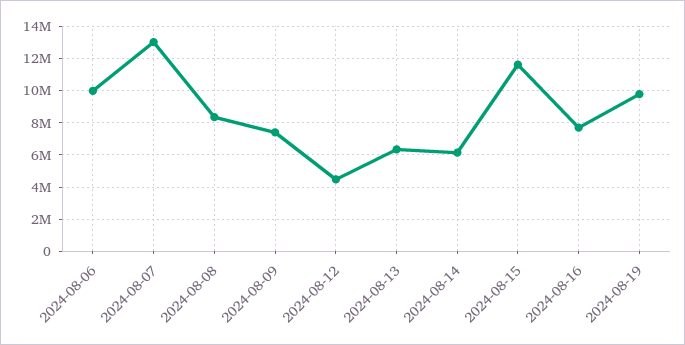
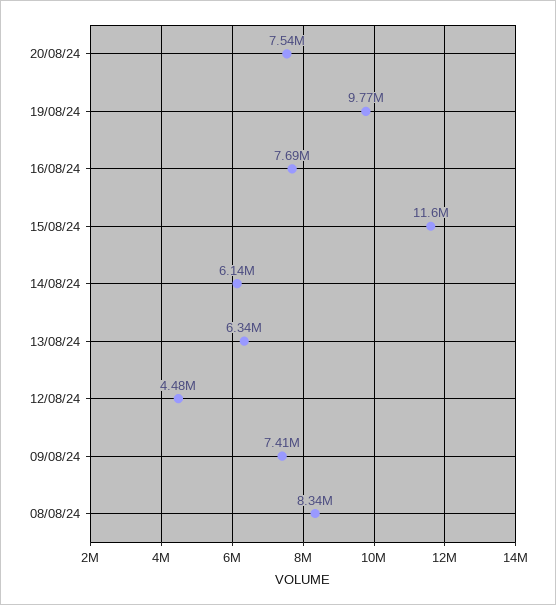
2024-08-06: 10000000 -> none
2024-08-07: 13000000 -> none
20/08/24: none -> 7540000

